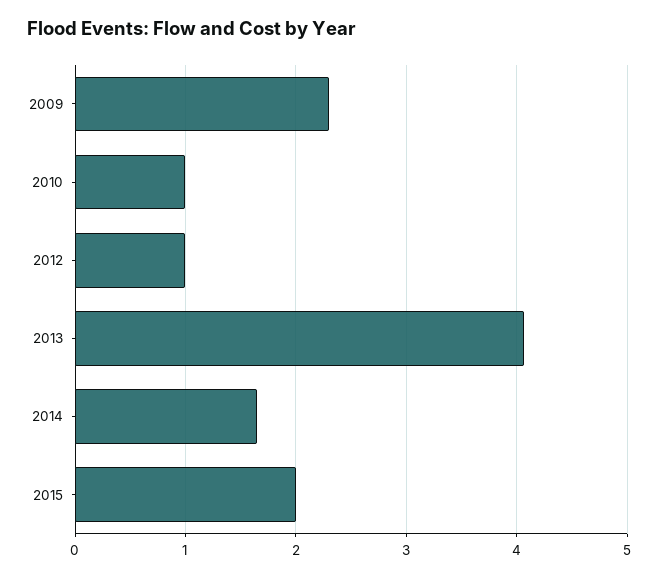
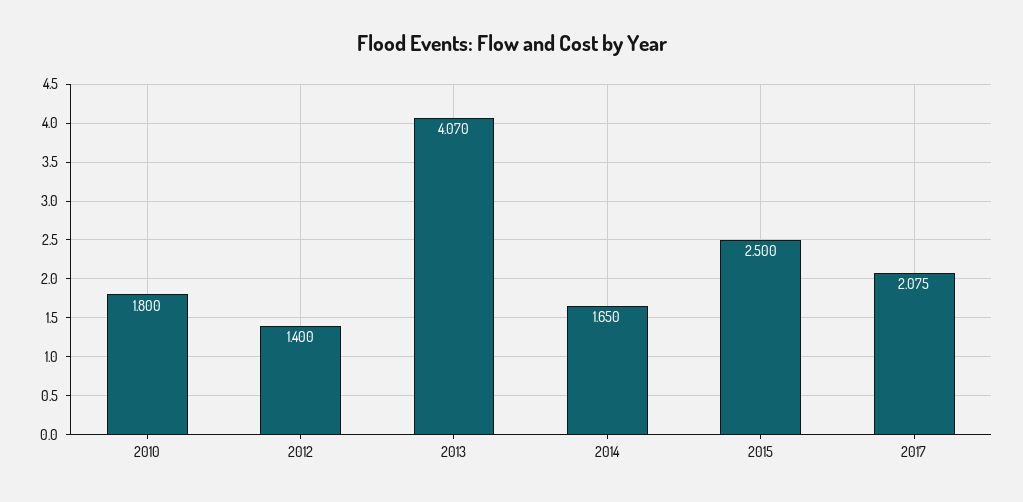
2009: 2.3 -> none
2010: 1 -> 1.8
2012: 1 -> 1.4
2015: 2 -> 2.5
2017: none -> 2.075

